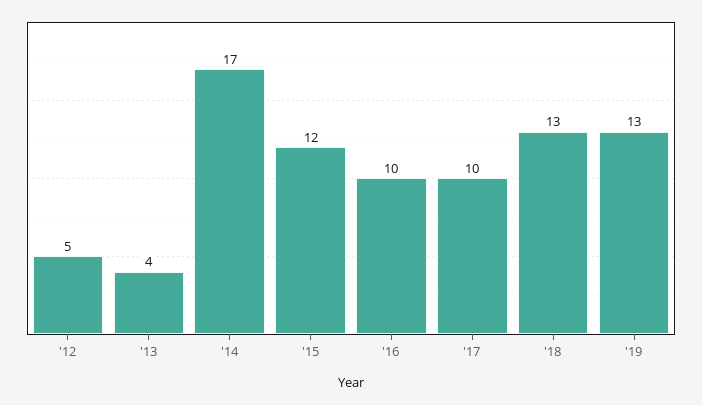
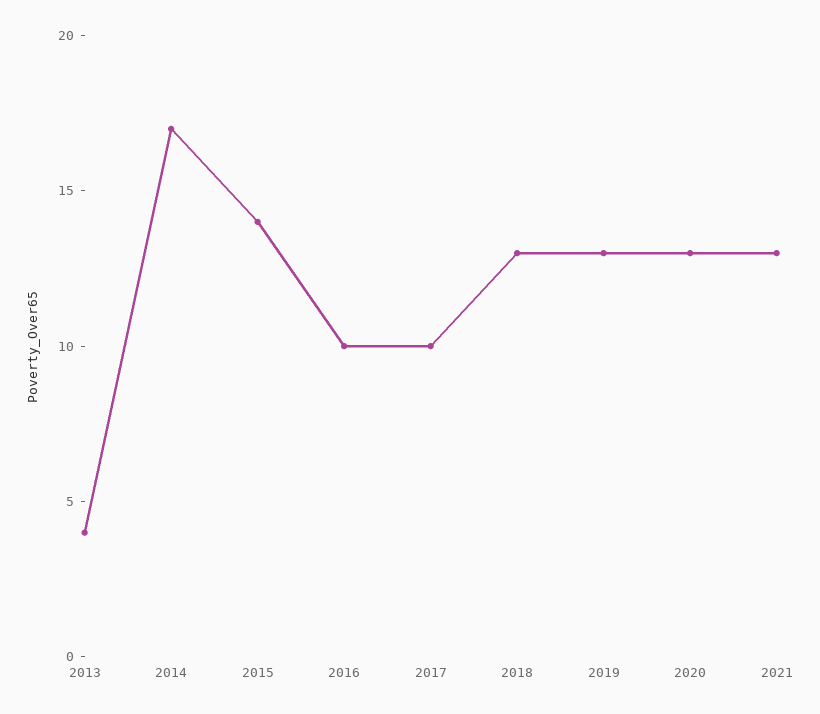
'12: 5 -> none
'15: 12 -> 14
2020: none -> 13
2021: none -> 13

